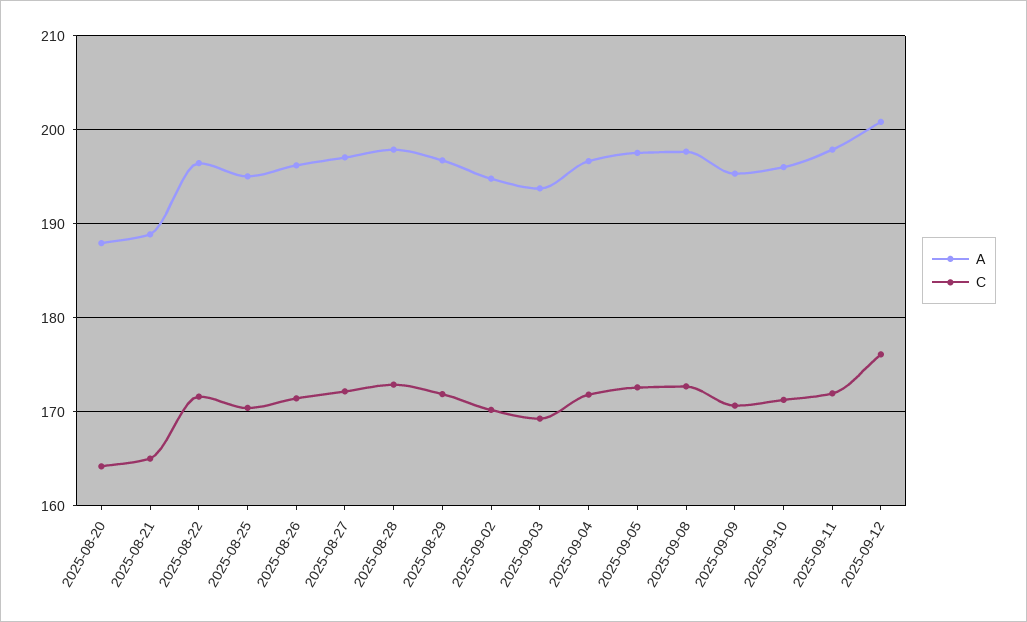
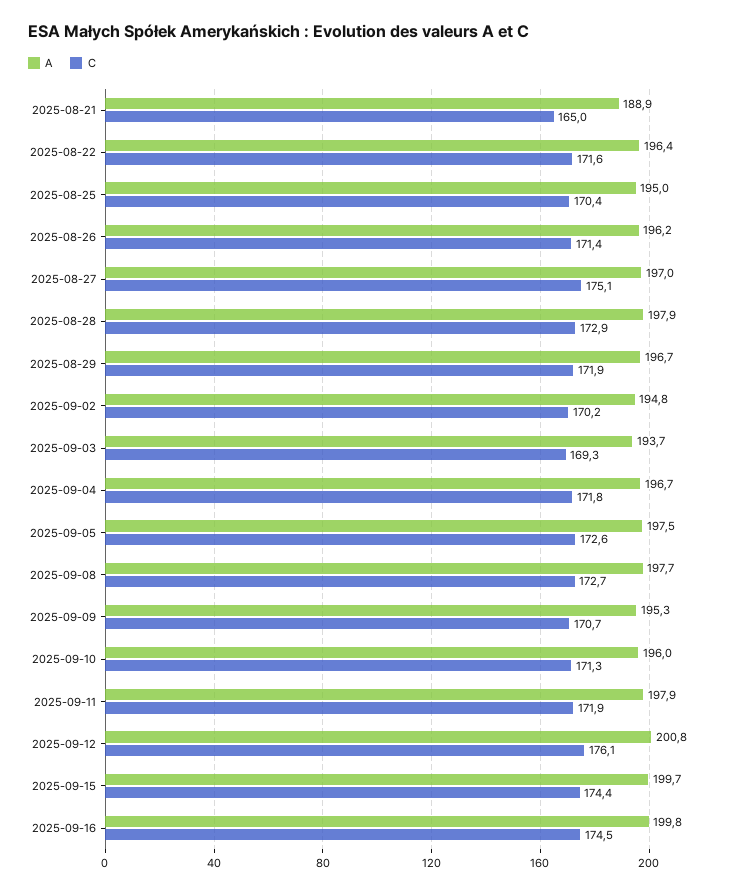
A, 2025-08-20: 188 -> none
C, 2025-08-20: 164 -> none
C, 2025-08-27: 172 -> 175.1
A, 2025-09-15: none -> 199.7
C, 2025-09-15: none -> 174.4
A, 2025-09-16: none -> 199.8
C, 2025-09-16: none -> 174.5

